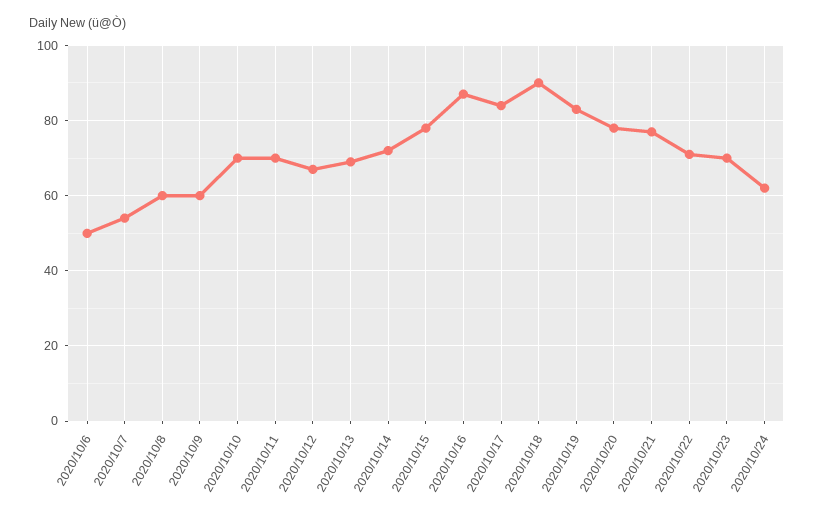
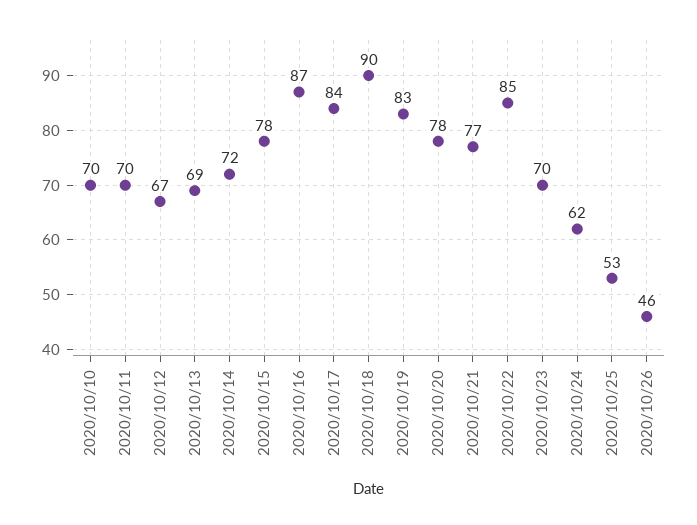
2020/10/6: 50 -> none
2020/10/7: 55 -> none
2020/10/8: 60 -> none
2020/10/9: 60 -> none
2020/10/22: 70 -> 85
2020/10/25: none -> 53
2020/10/26: none -> 46

